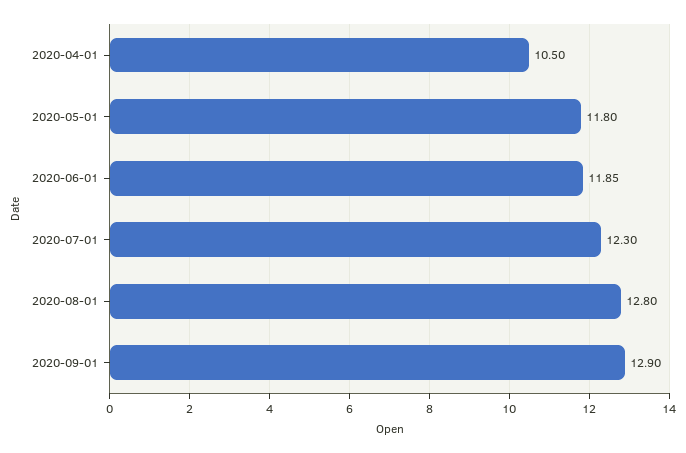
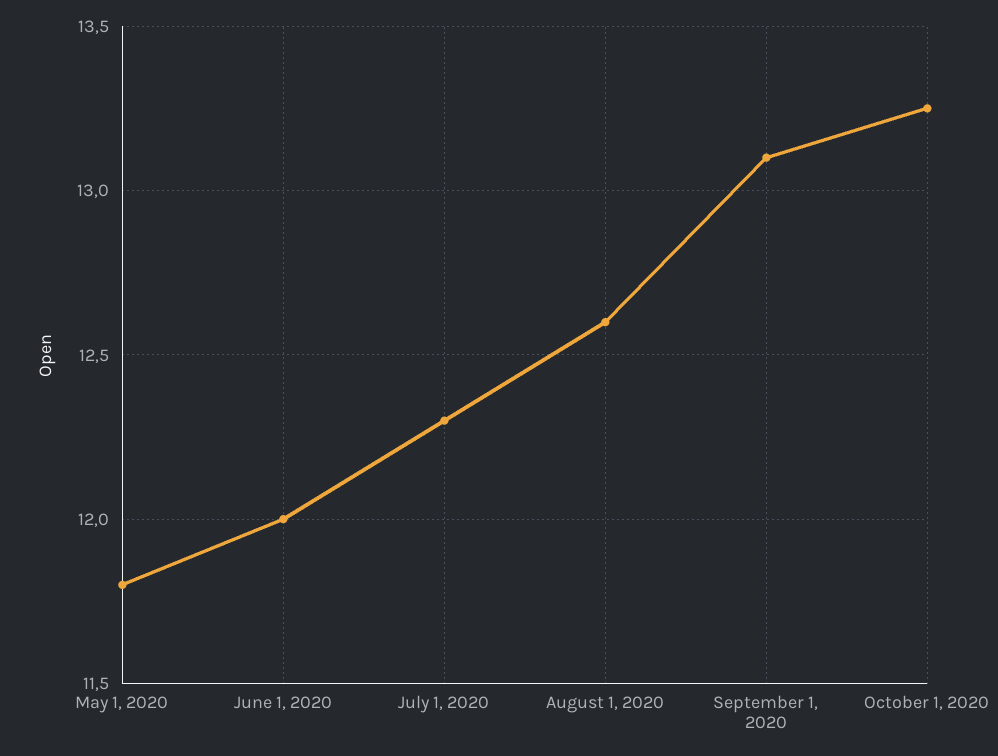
2020-04-01: 10.5 -> none
2020-06-01: 11.85 -> 12
2020-08-01: 12.8 -> 12.6
2020-09-01: 12.9 -> 13.1
October 1, 2020: none -> 13.25

